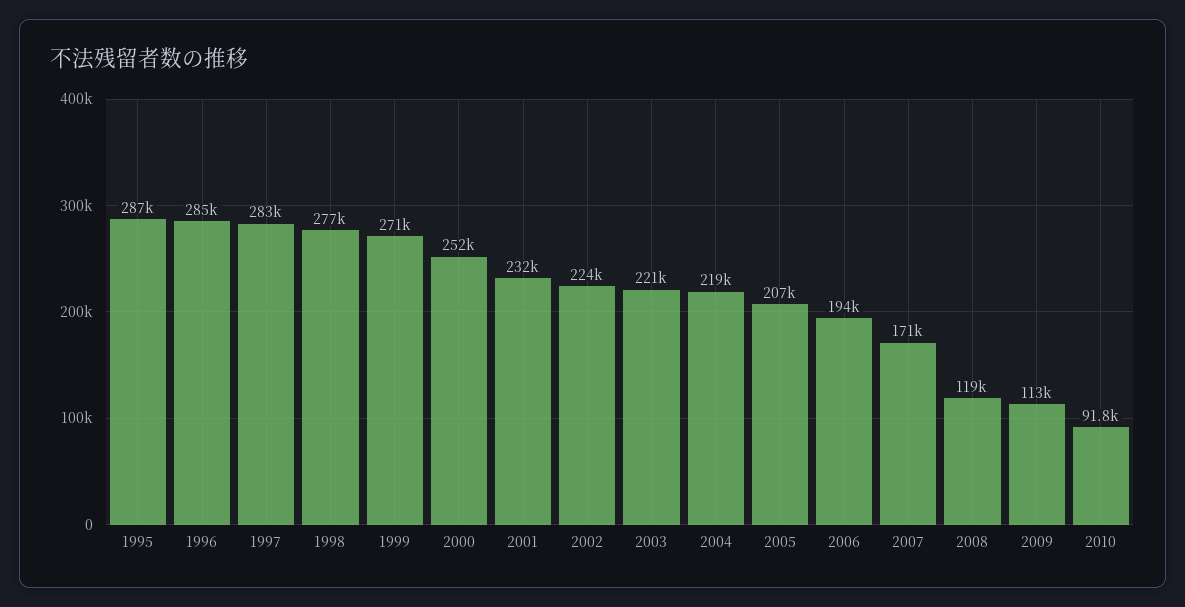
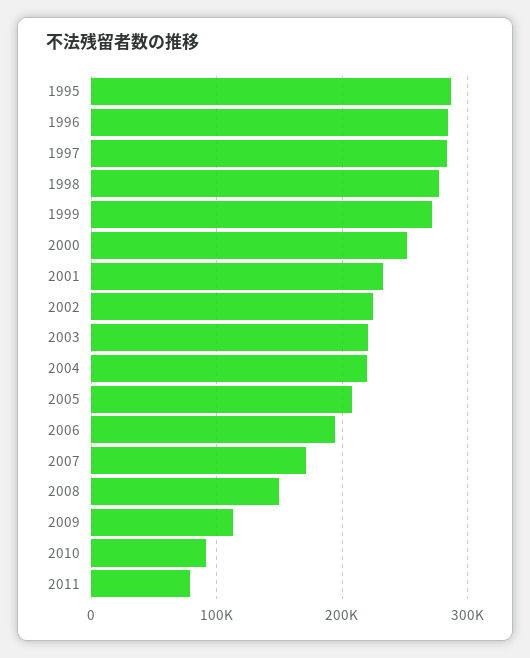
2008: 119000 -> 150000
2011: none -> 80000

